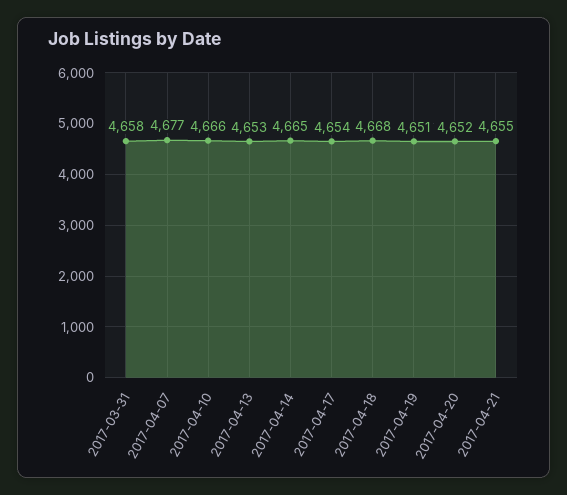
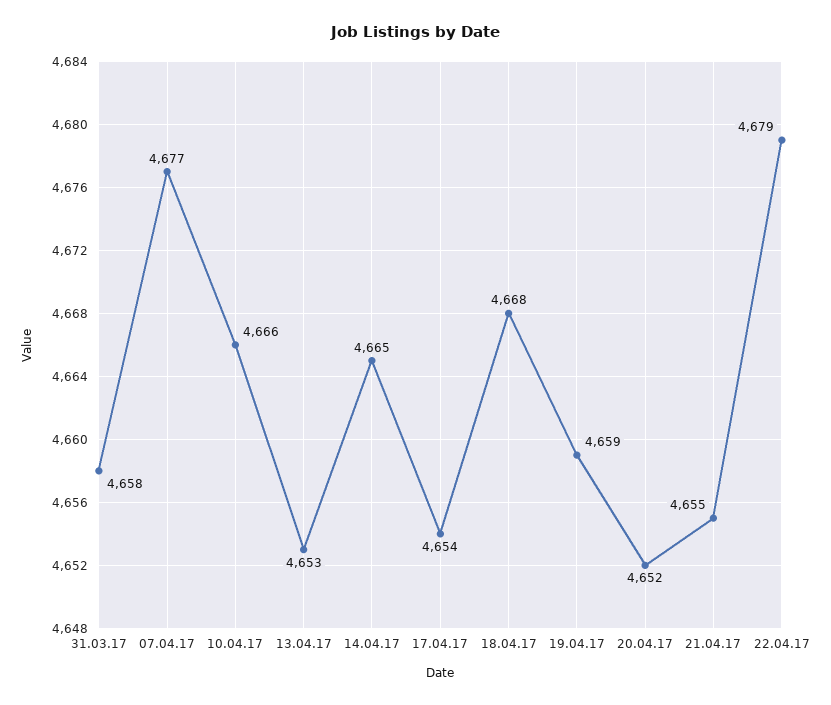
2017-04-19: 4651 -> 4659
22.04.17: none -> 4679

